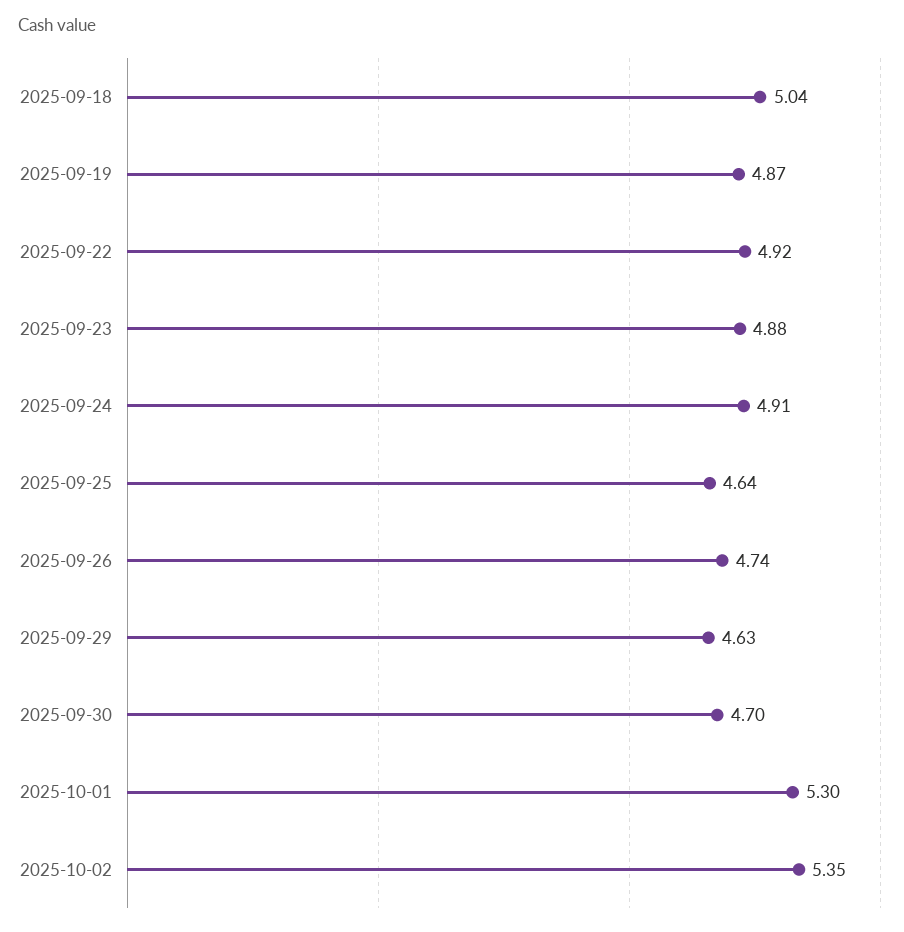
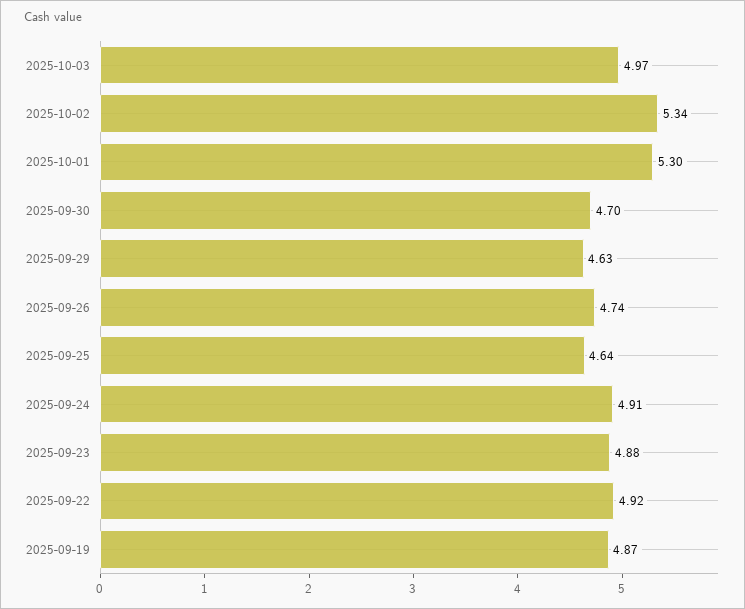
2025-09-18: 5.04 -> none
2025-10-02: 5.35 -> 5.34
2025-10-03: none -> 4.97

